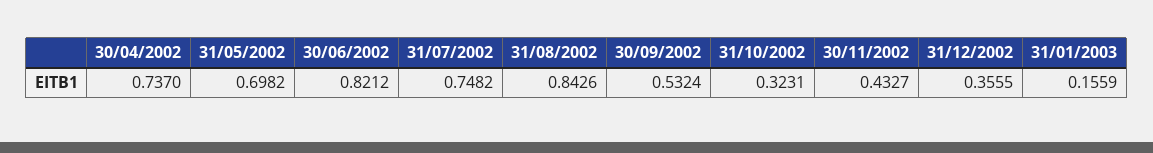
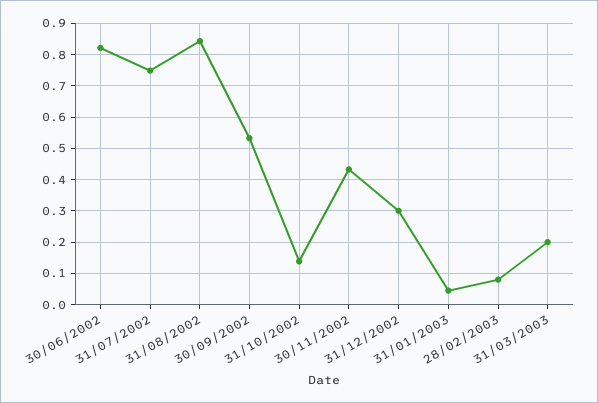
30/04/2002: 0.737 -> none
31/05/2002: 0.6982 -> none
31/10/2002: 0.3231 -> 0.14
31/12/2002: 0.3555 -> 0.3
31/01/2003: 0.1559 -> 0.04
28/02/2003: none -> 0.08
31/03/2003: none -> 0.2

